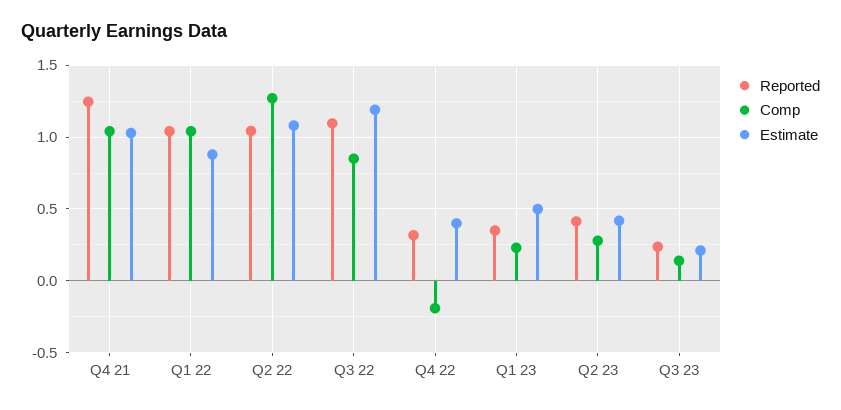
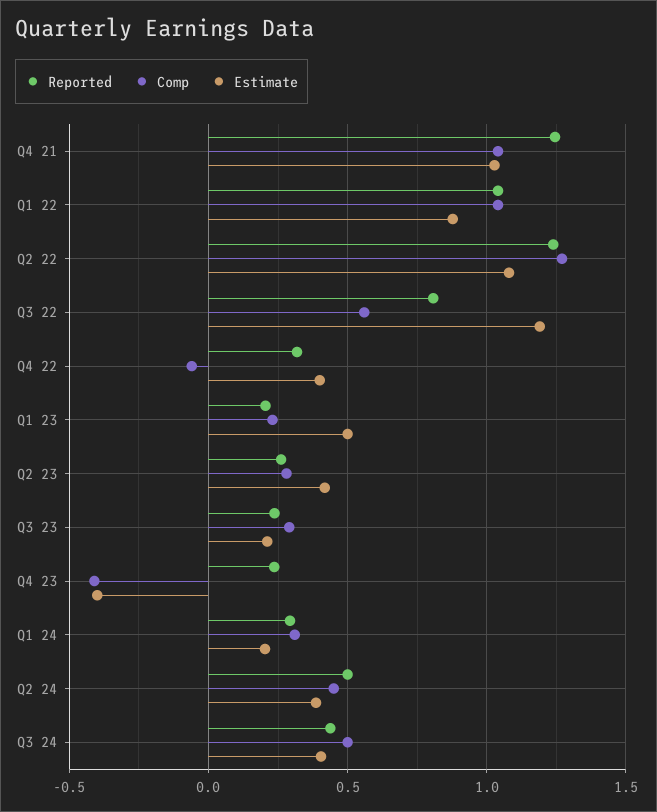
Reported, Q2 22: 1.05 -> 1.25
Reported, Q3 22: 1.1 -> 0.8
Comp, Q3 22: 0.85 -> 0.55
Comp, Q4 22: -0.2 -> -0.05
Reported, Q1 23: 0.35 -> 0.2
Reported, Q2 23: 0.4 -> 0.25
Comp, Q3 23: 0.15 -> 0.3
Reported, Q4 23: none -> 0.25
Comp, Q4 23: none -> -0.4
Estimate, Q4 23: none -> -0.4
Reported, Q1 24: none -> 0.3
Comp, Q1 24: none -> 0.3
Estimate, Q1 24: none -> 0.2
Reported, Q2 24: none -> 0.5
Comp, Q2 24: none -> 0.45
Estimate, Q2 24: none -> 0.4
Reported, Q3 24: none -> 0.45
Comp, Q3 24: none -> 0.5
Estimate, Q3 24: none -> 0.4

